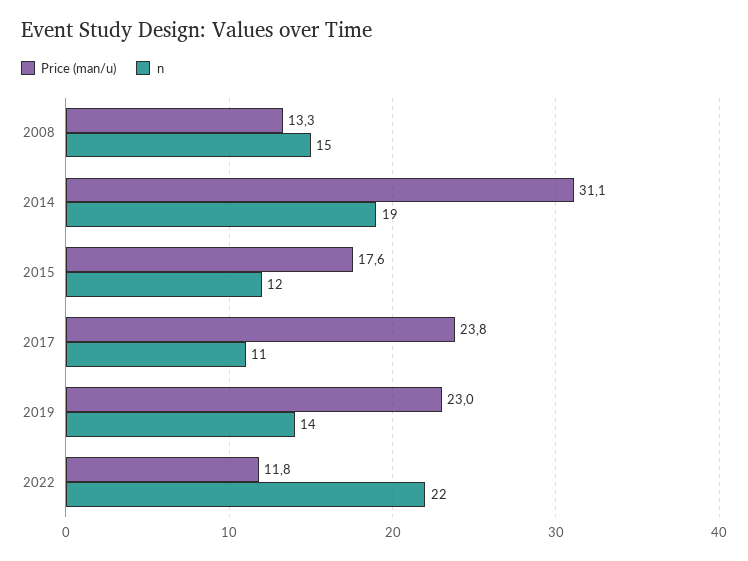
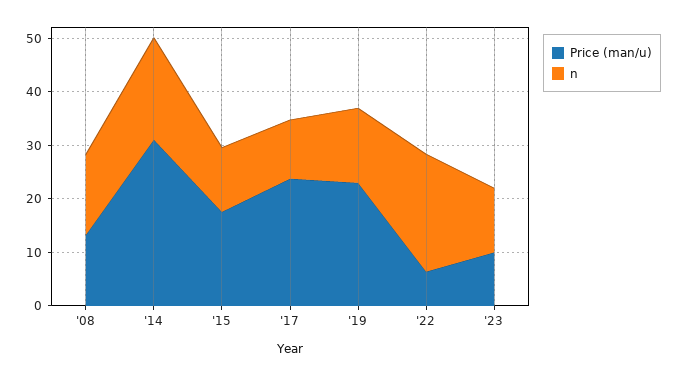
Price (man/u), 2022: 11.8 -> 6
Price (man/u), '23: none -> 10
n, '23: none -> 12

